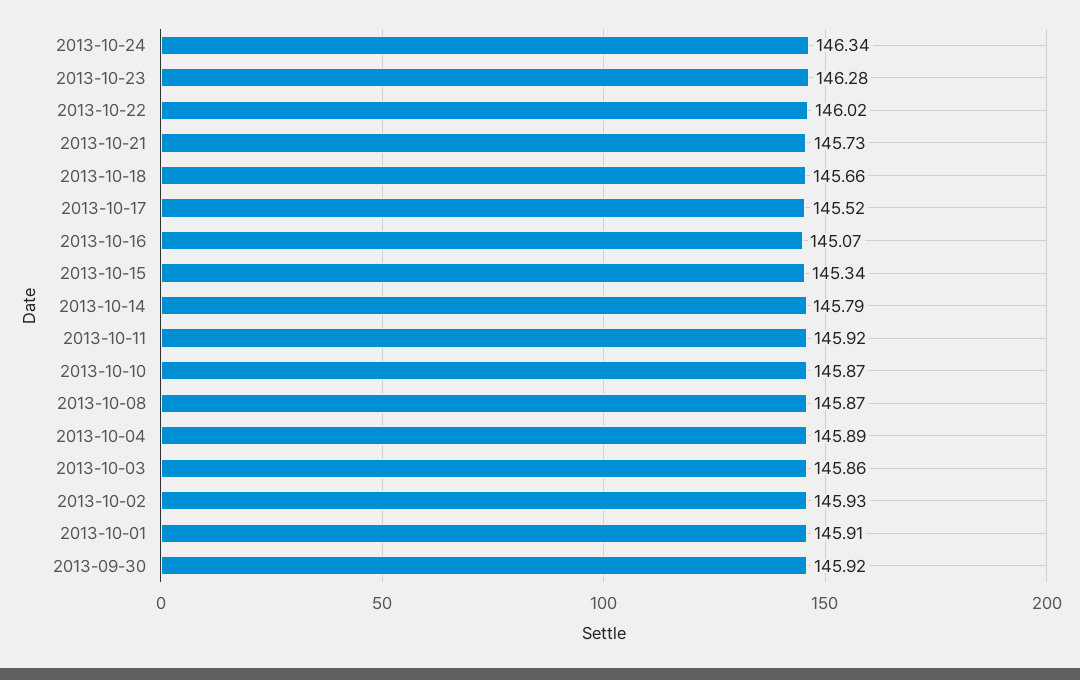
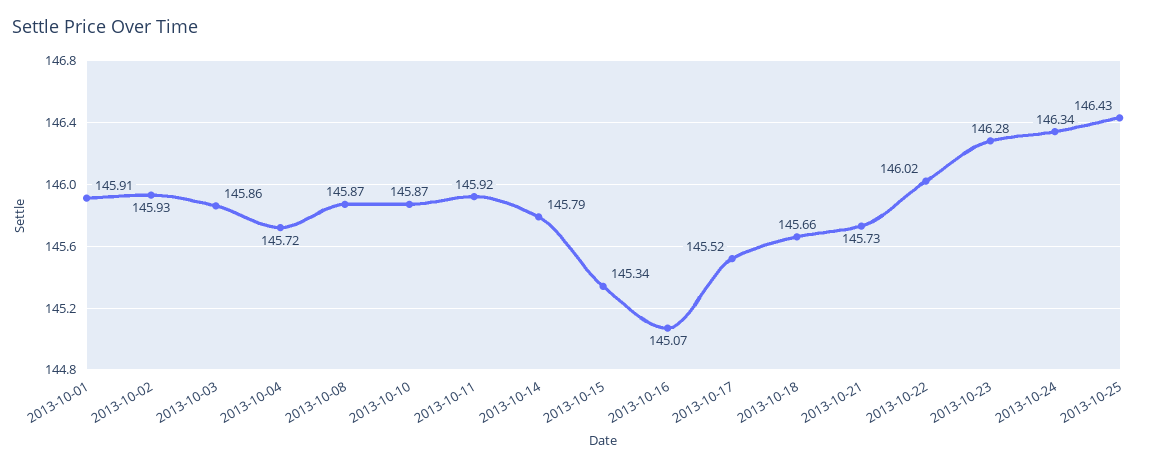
2013-10-04: 145.89 -> 145.72
2013-09-30: 145.92 -> none
2013-10-25: none -> 146.43

